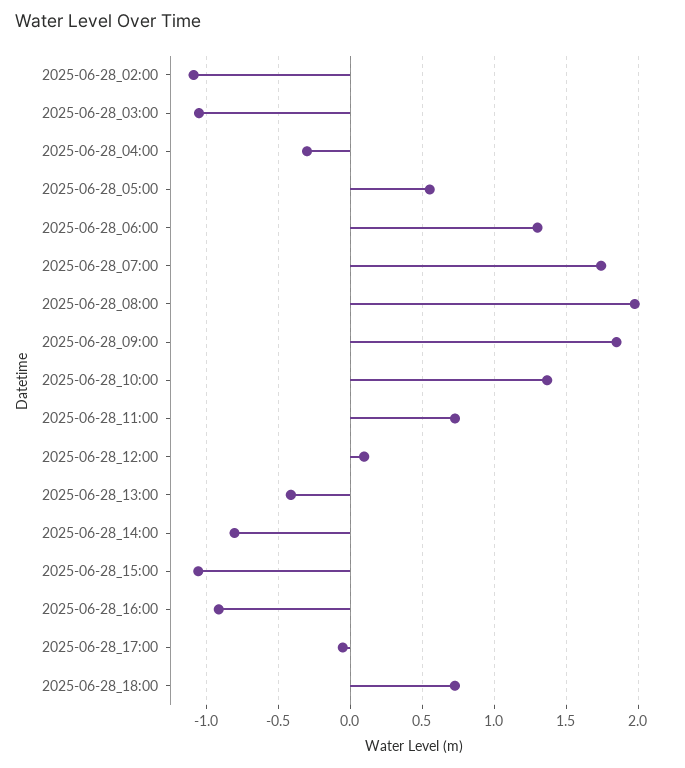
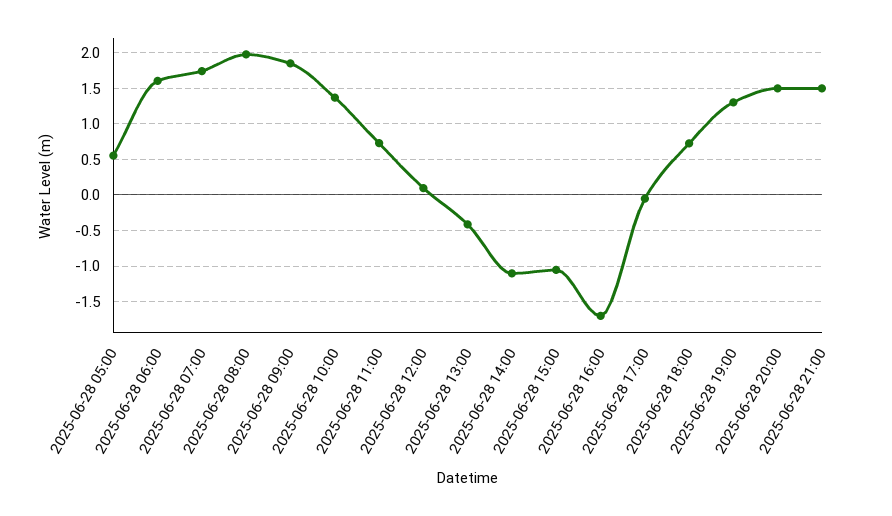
2025-06-28_02:00: -1.1 -> none
2025-06-28_03:00: -1.05 -> none
2025-06-28_04:00: -0.3 -> none
2025-06-28_06:00: 1.3 -> 1.6
2025-06-28_14:00: -0.8 -> -1.1
2025-06-28_16:00: -0.9 -> -1.7
2025-06-28 19:00: none -> 1.3
2025-06-28 20:00: none -> 1.5
2025-06-28 21:00: none -> 1.5

